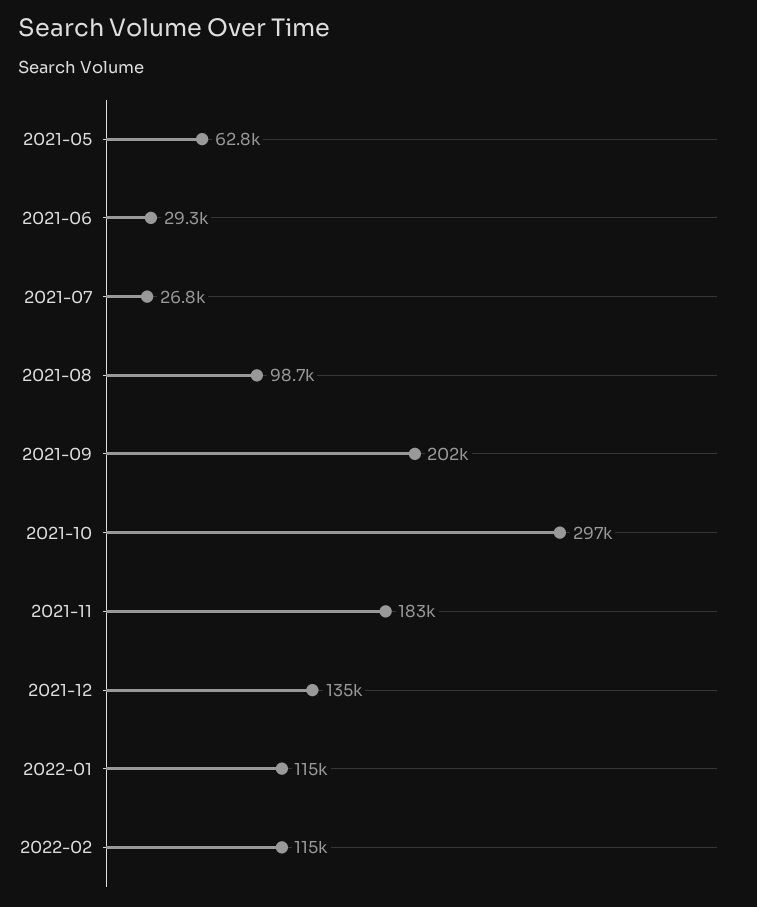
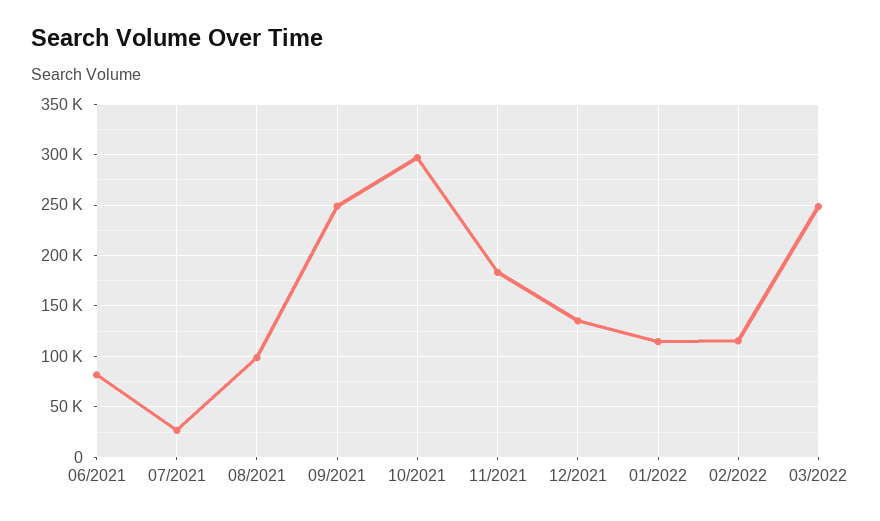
2021-05: 62800 -> none
2021-06: 29300 -> 80000
2021-09: 202000 -> 250000
03/2022: none -> 250000

